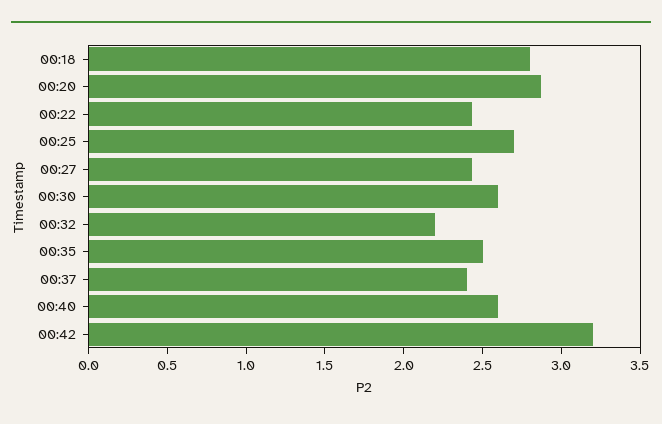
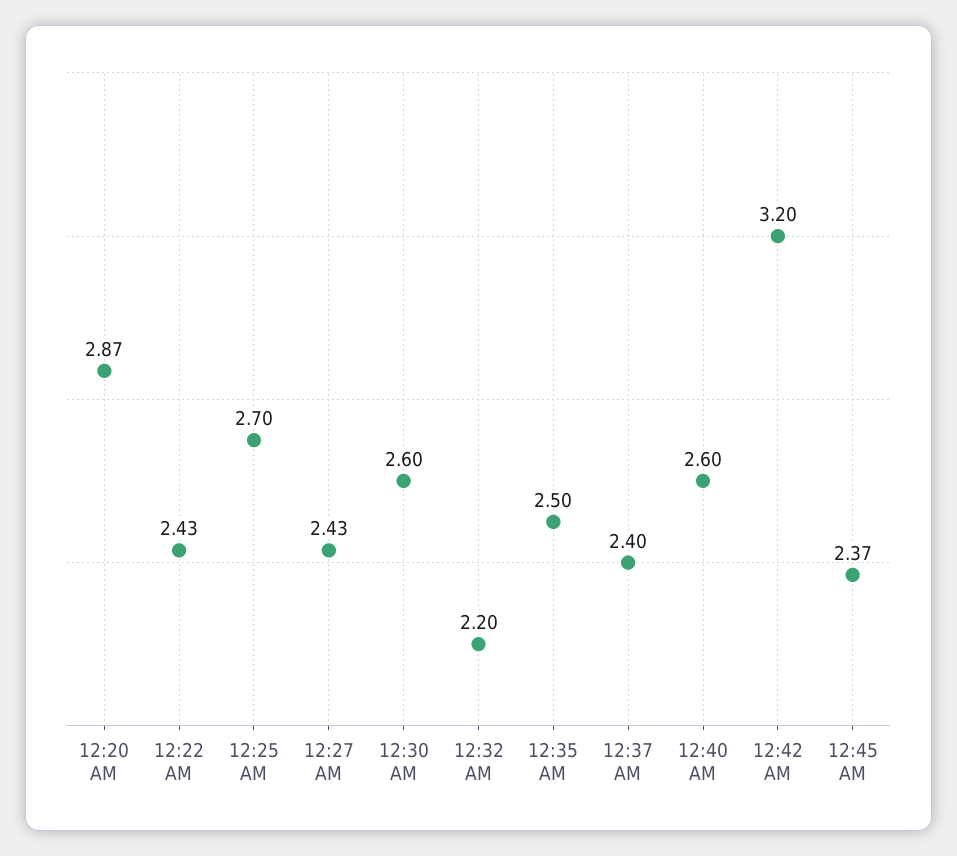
00:18: 2.8 -> none
12:45 AM: none -> 2.37

